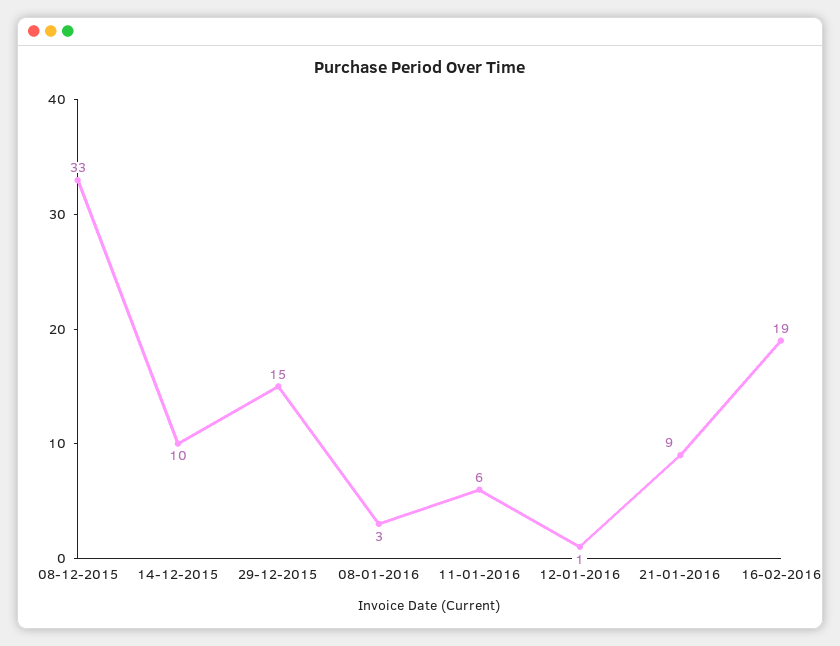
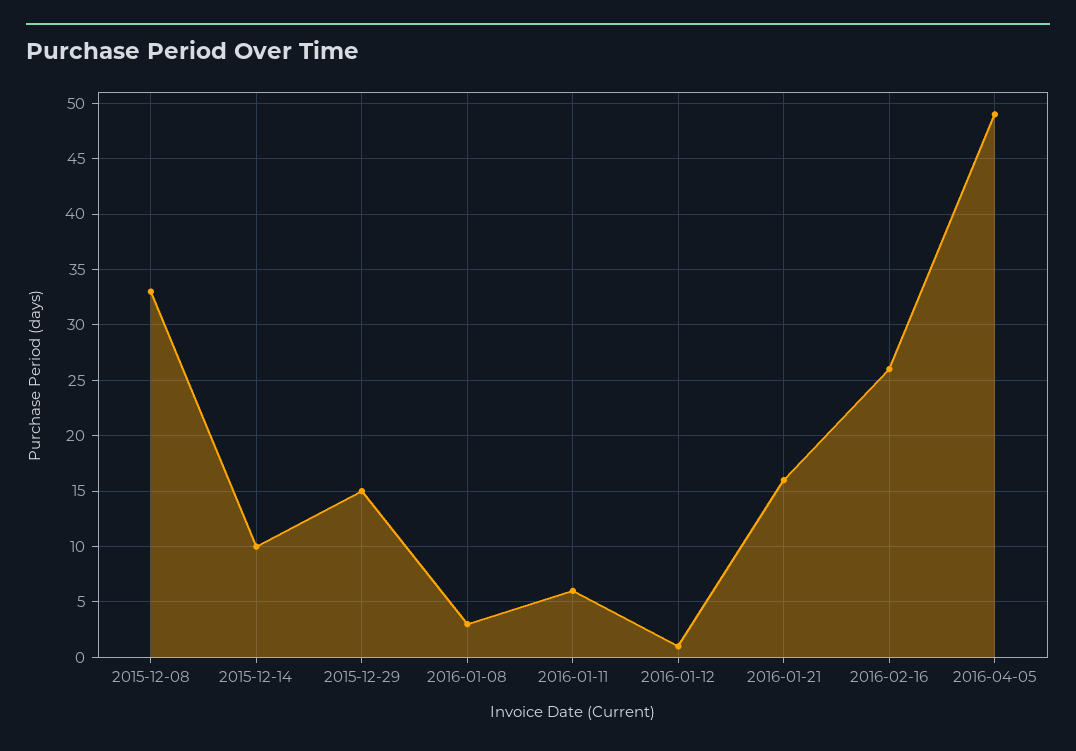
21-01-2016: 9 -> 16
16-02-2016: 19 -> 26
2016-04-05: none -> 49

